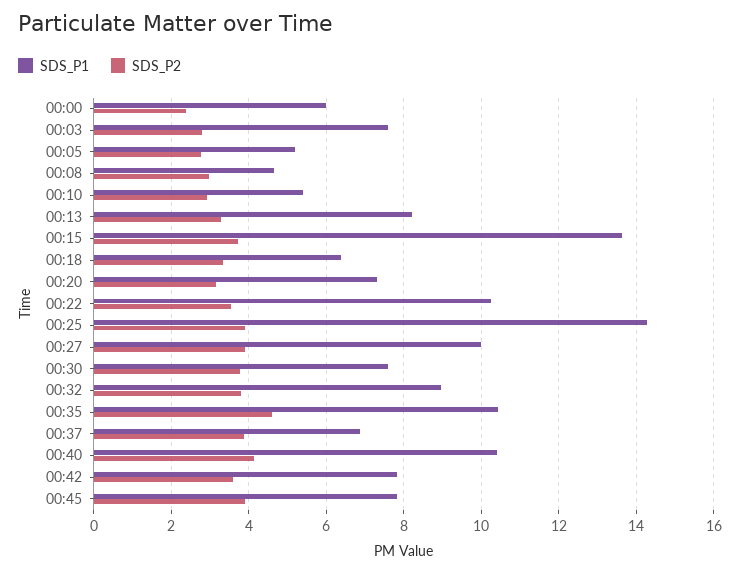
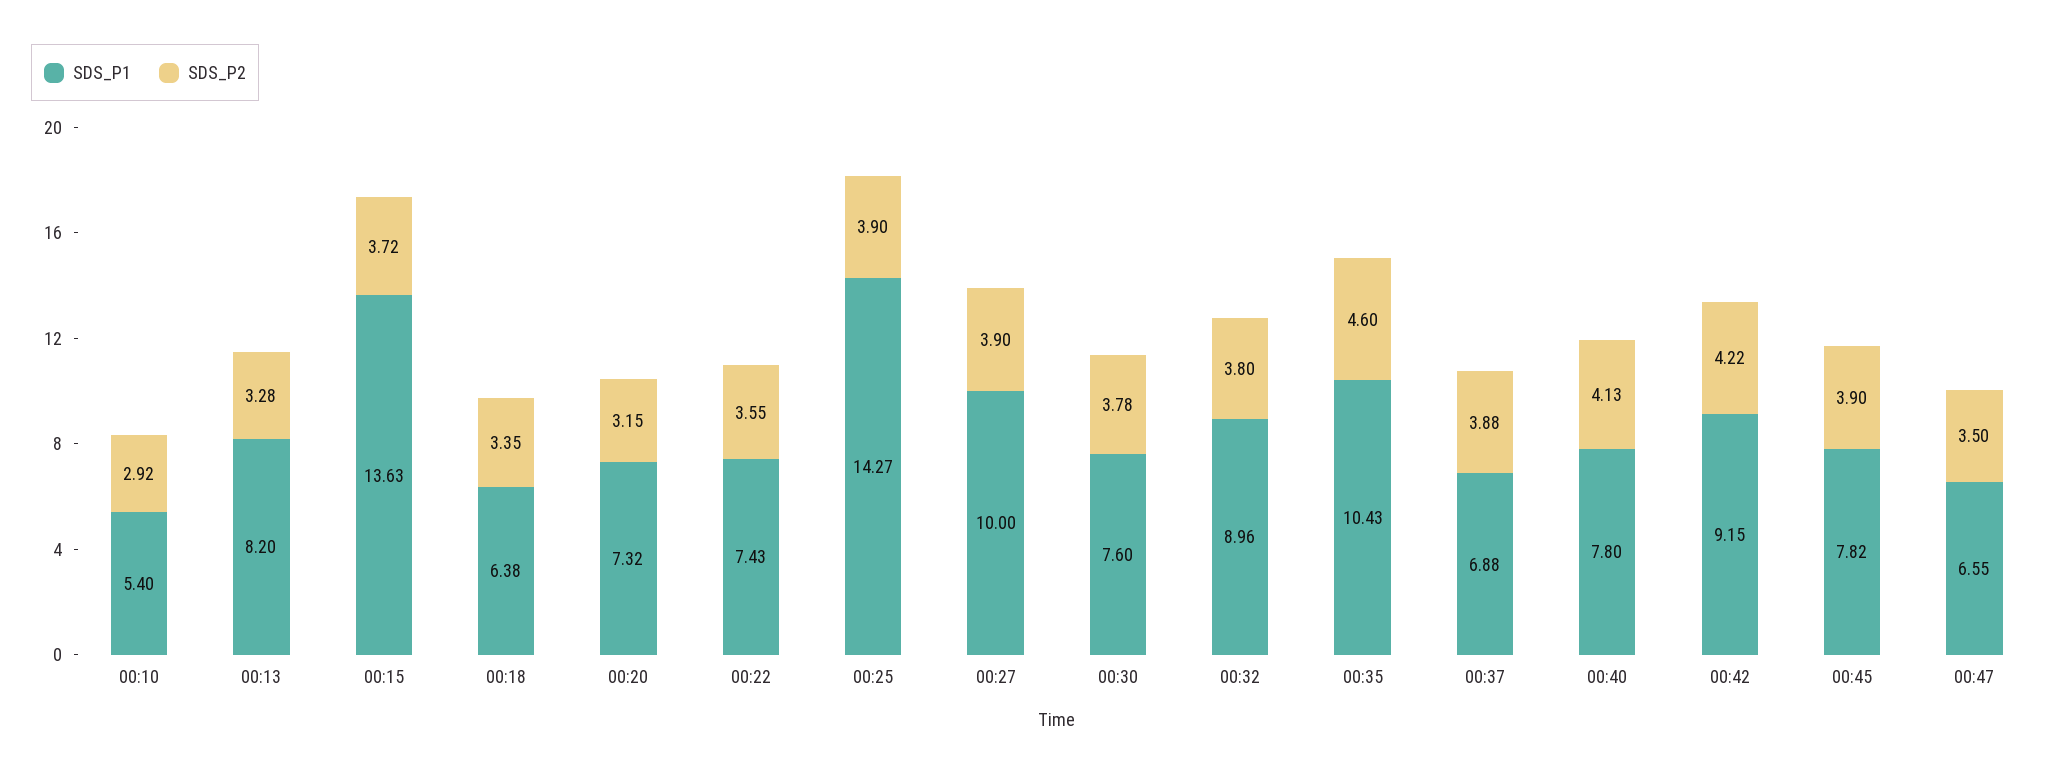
SDS_P1, 00:00: 6 -> none
SDS_P2, 00:00: 2.4 -> none
SDS_P1, 00:03: 7.6 -> none
SDS_P2, 00:03: 2.8 -> none
SDS_P1, 00:05: 5.2 -> none
SDS_P2, 00:05: 2.8 -> none
SDS_P1, 00:08: 4.6 -> none
SDS_P2, 00:08: 3 -> none
SDS_P1, 00:22: 10.2 -> 7.43
SDS_P1, 00:40: 10.4 -> 7.8
SDS_P1, 00:42: 7.8 -> 9.15
SDS_P2, 00:42: 3.6 -> 4.22
SDS_P1, 00:47: none -> 6.55
SDS_P2, 00:47: none -> 3.5

